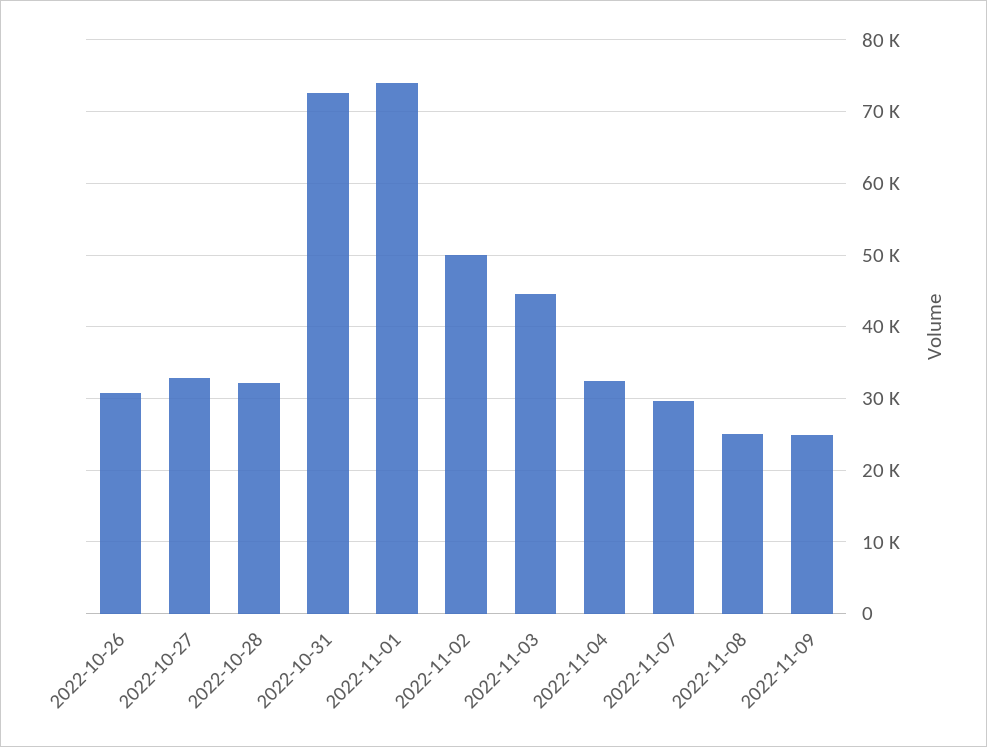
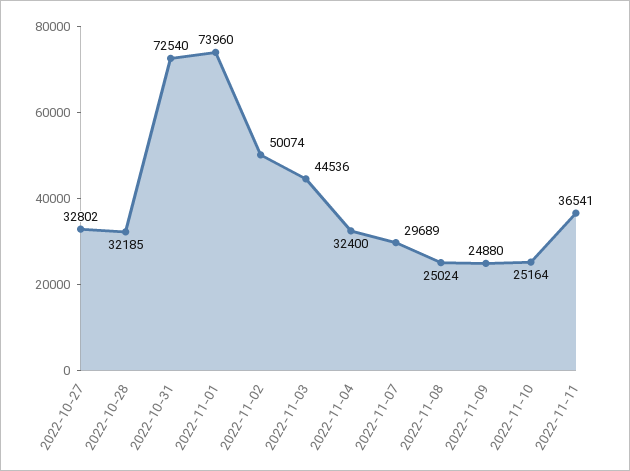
2022-10-26: 31000 -> none
2022-11-10: none -> 25164
2022-11-11: none -> 36541

